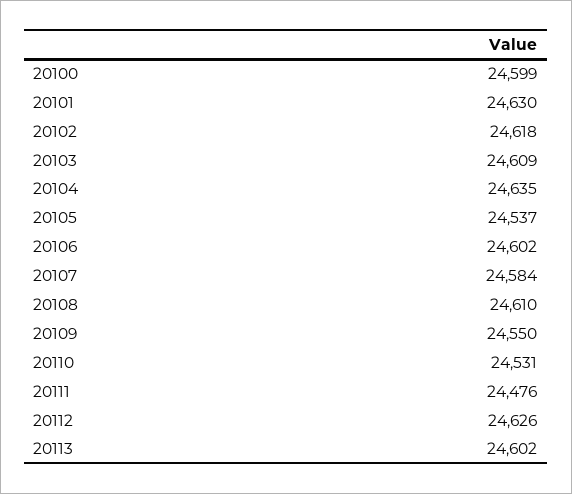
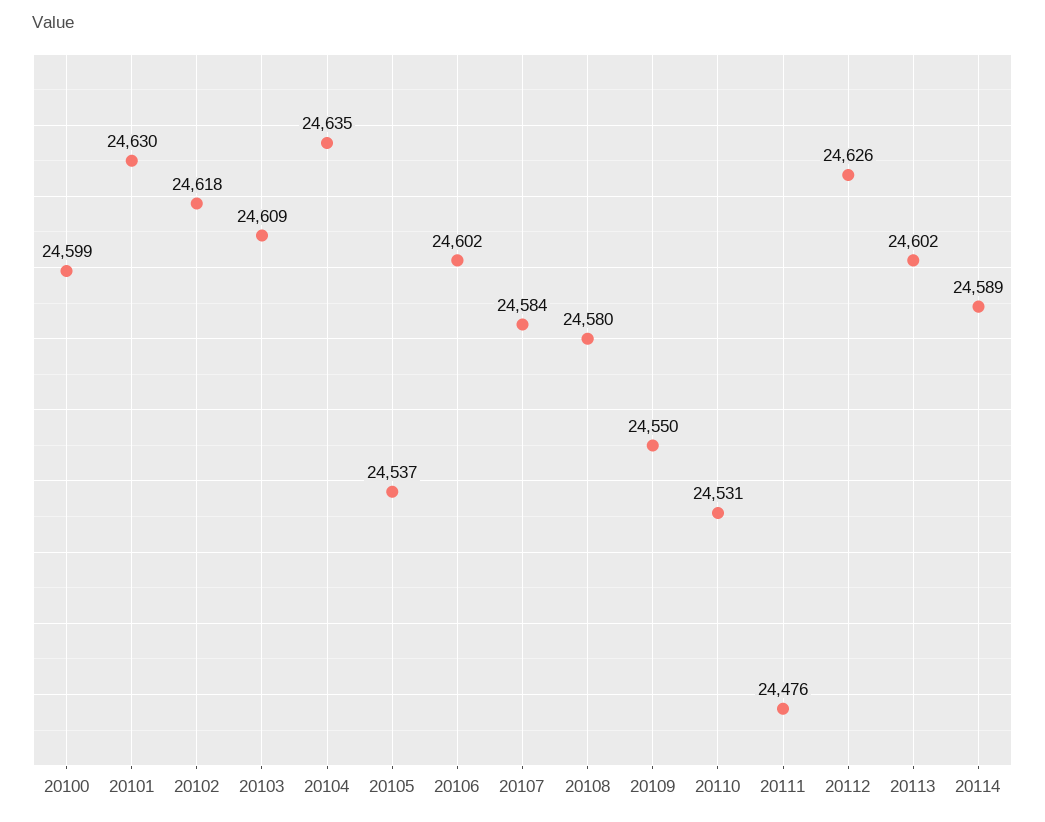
20108: 24610 -> 24580
20114: none -> 24589

